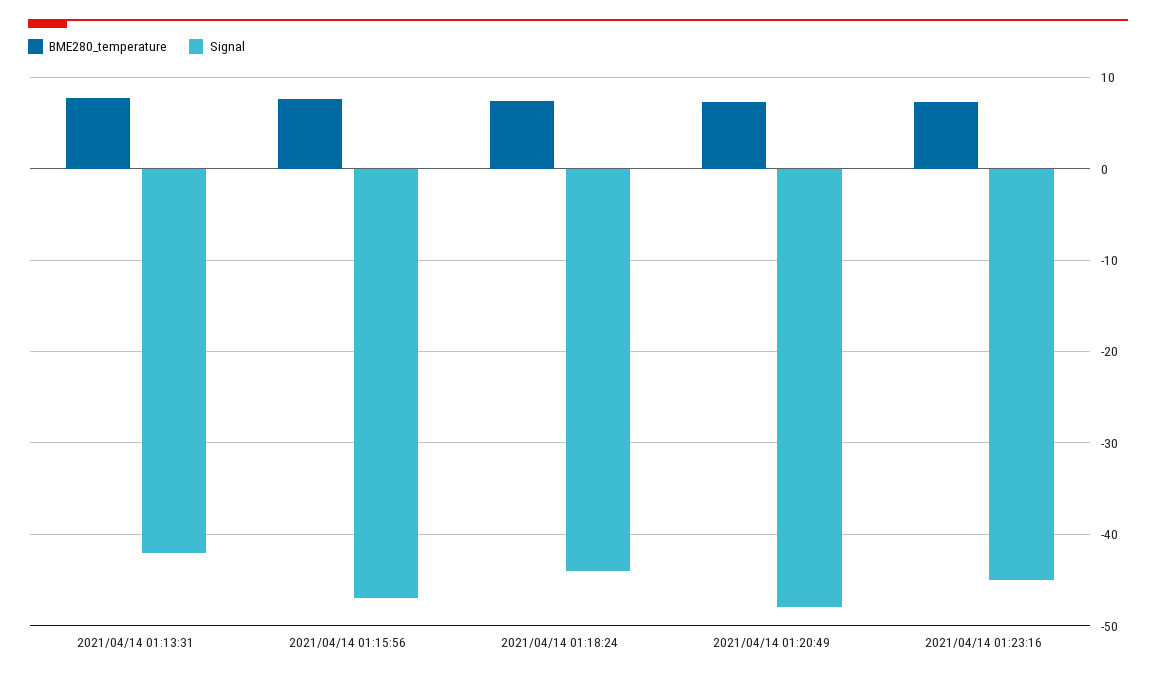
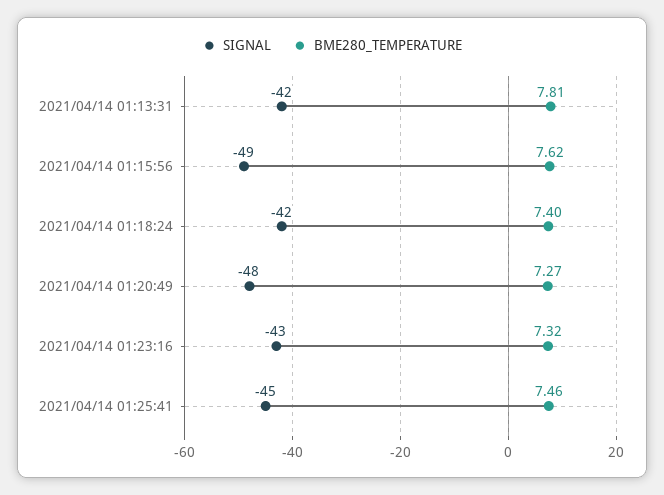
Signal, 2021/04/14 01:15:56: -47 -> -49
Signal, 2021/04/14 01:18:24: -44 -> -42
Signal, 2021/04/14 01:23:16: -45 -> -43
Signal, 2021/04/14 01:25:41: none -> -45
BME280_temperature, 2021/04/14 01:25:41: none -> 7.46

